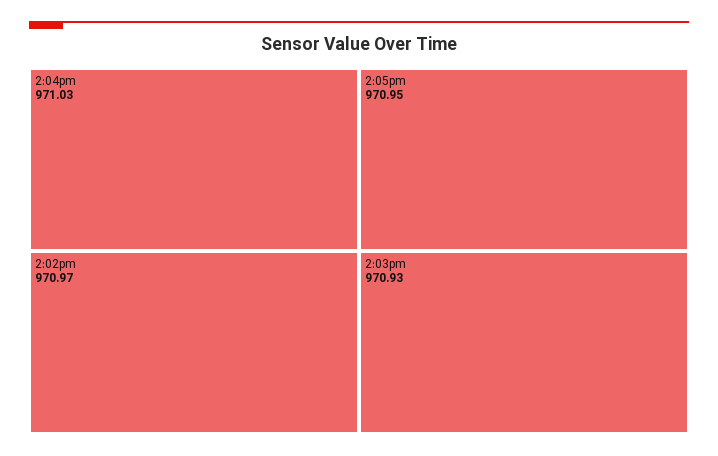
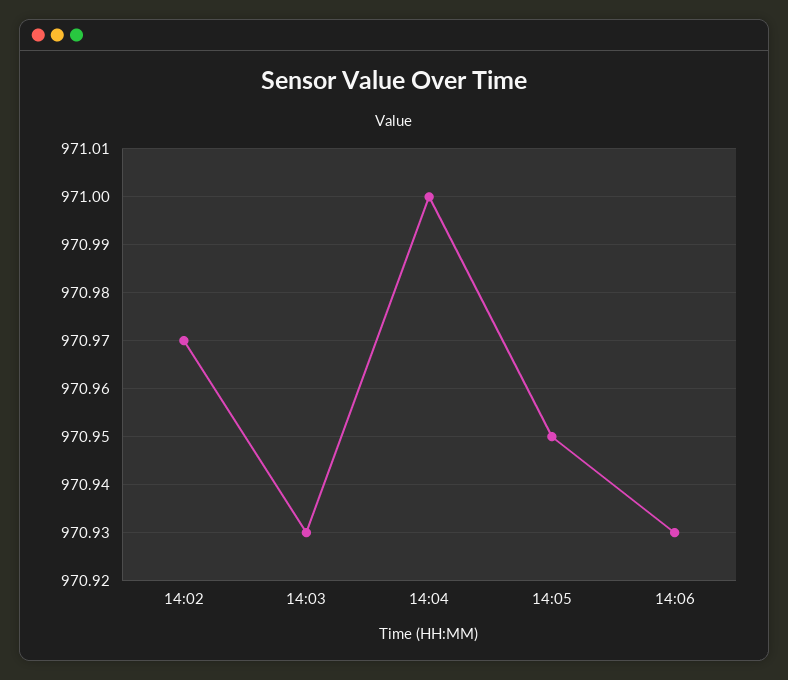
2:04pm: 971.03 -> 971
14:06: none -> 970.93

